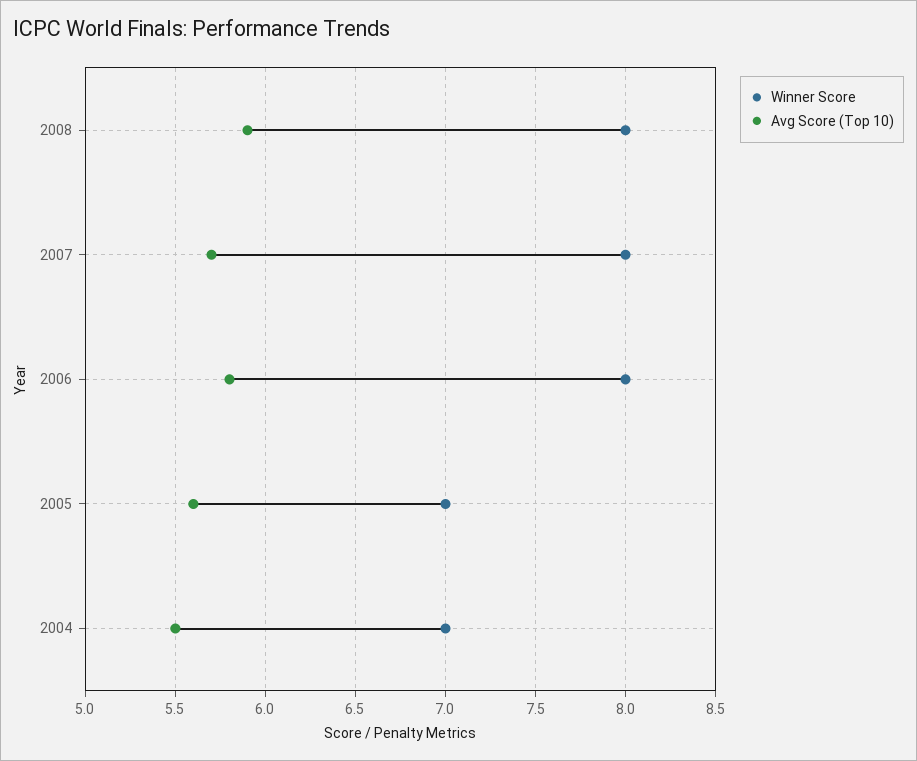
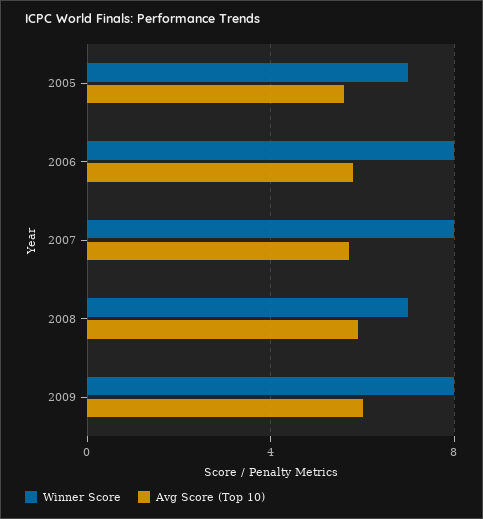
Winner Score, 2008: 8 -> 7
Winner Score, 2004: 7 -> none
Avg Score (Top 10), 2004: 5.5 -> none
Winner Score, 2009: none -> 8
Avg Score (Top 10), 2009: none -> 6

